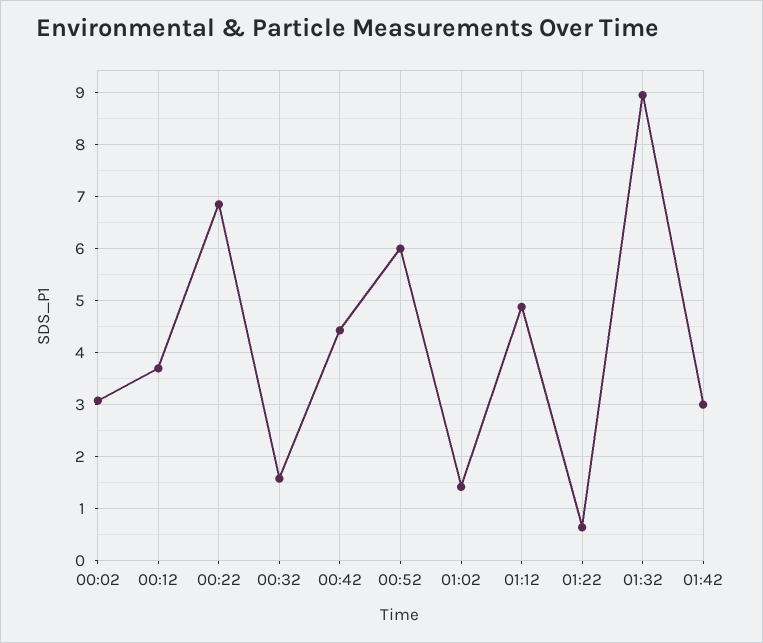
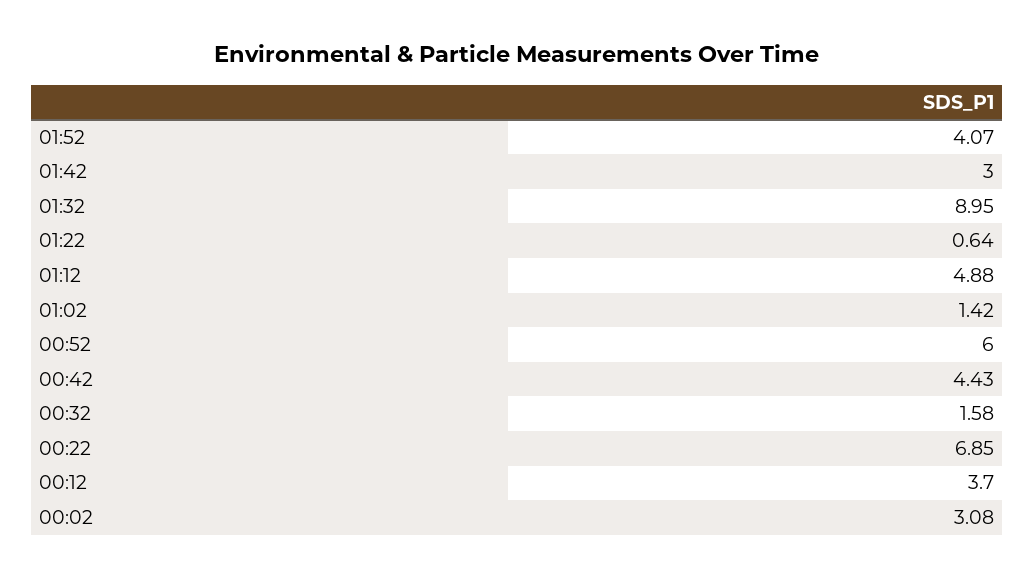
01:52: none -> 4.07

